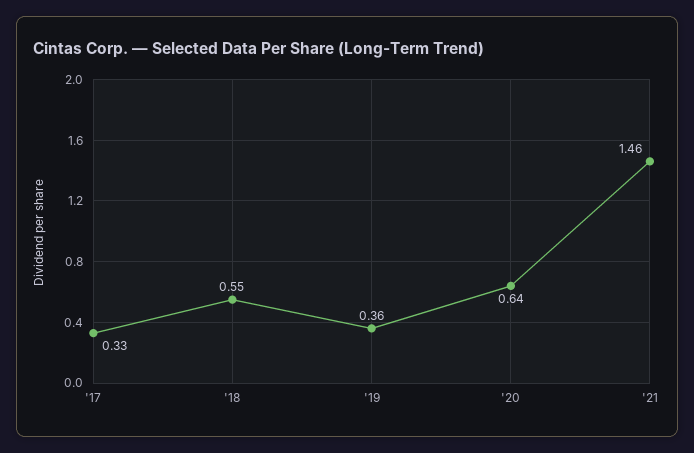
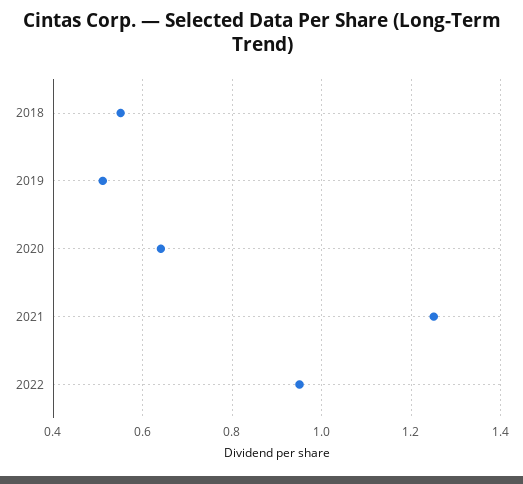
'17: 0.33 -> none
'19: 0.36 -> 0.5
'21: 1.46 -> 1.25
2022: none -> 0.95

